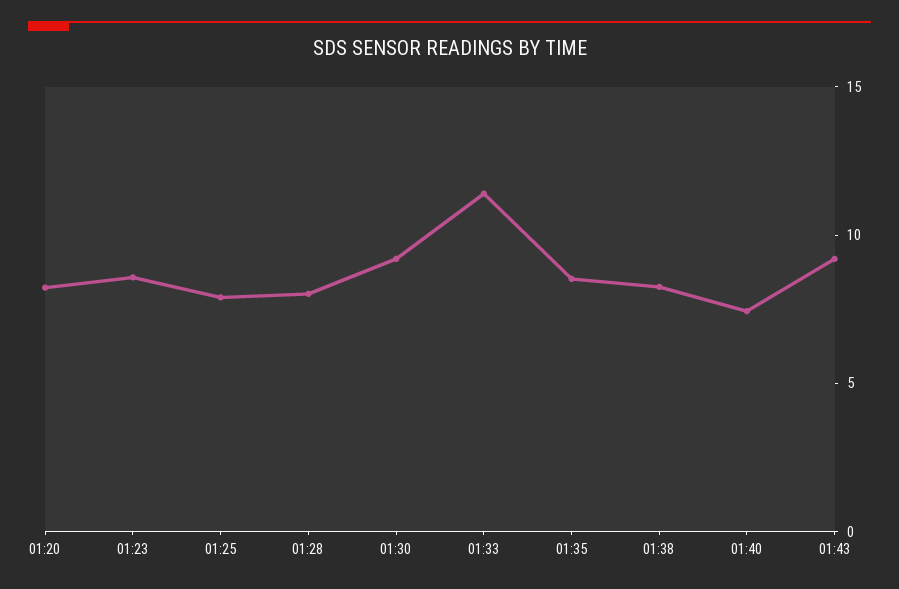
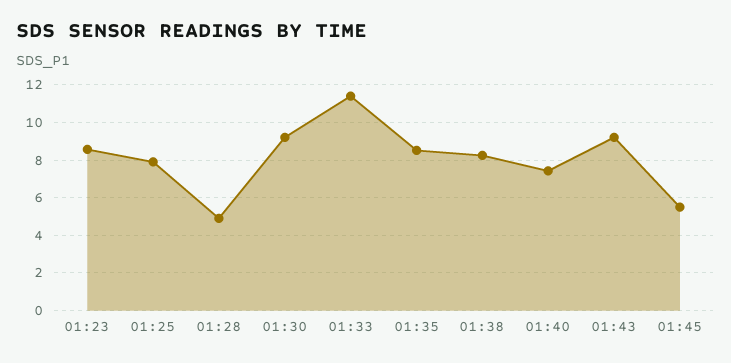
01:20: 8 -> none
01:28: 8 -> 5
01:45: none -> 5.5

